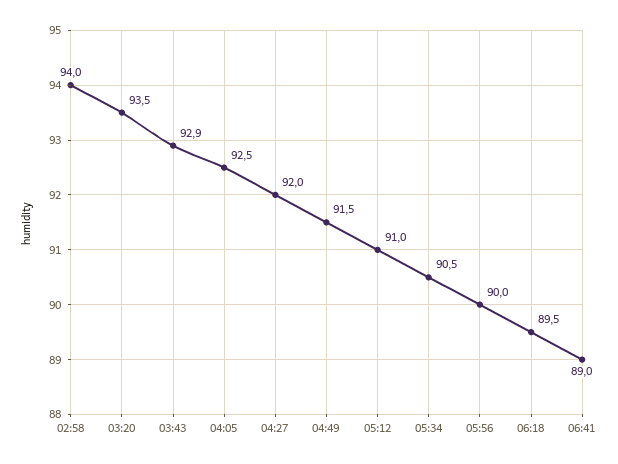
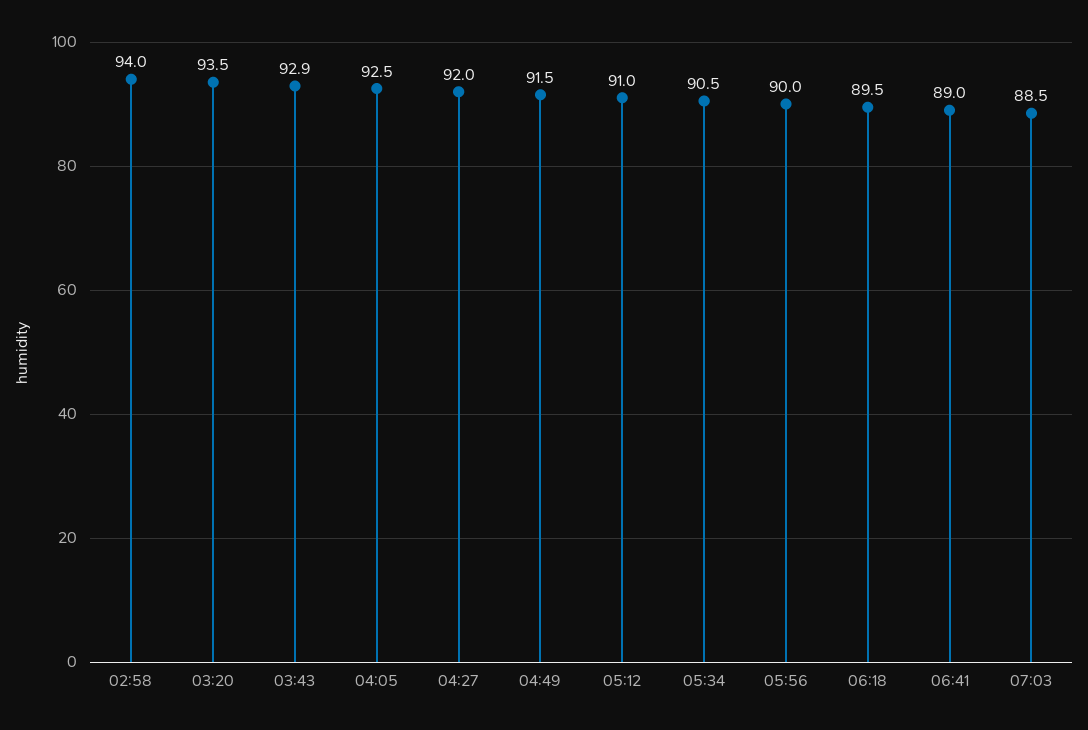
07:03: none -> 88.5

